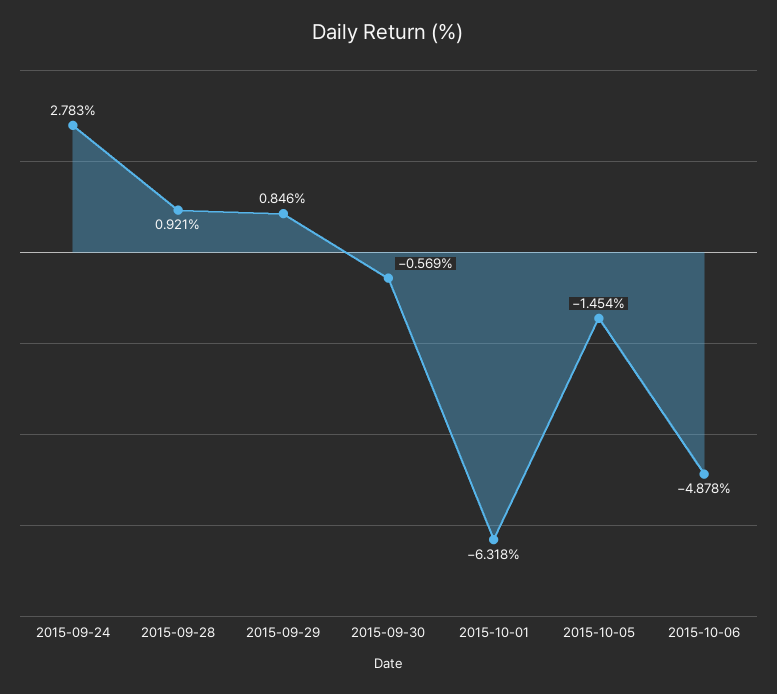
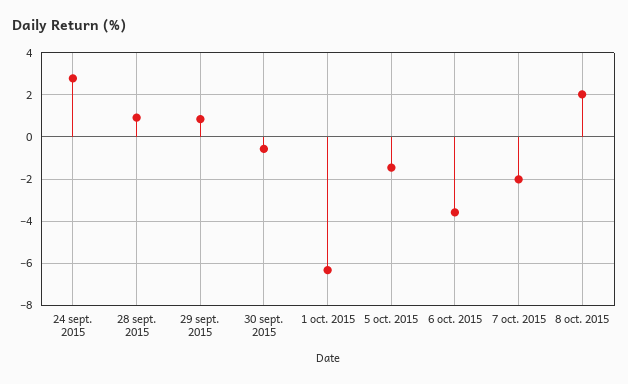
2015-10-06: -4.878 -> -3.5
7 oct. 2015: none -> -2
8 oct. 2015: none -> 2

